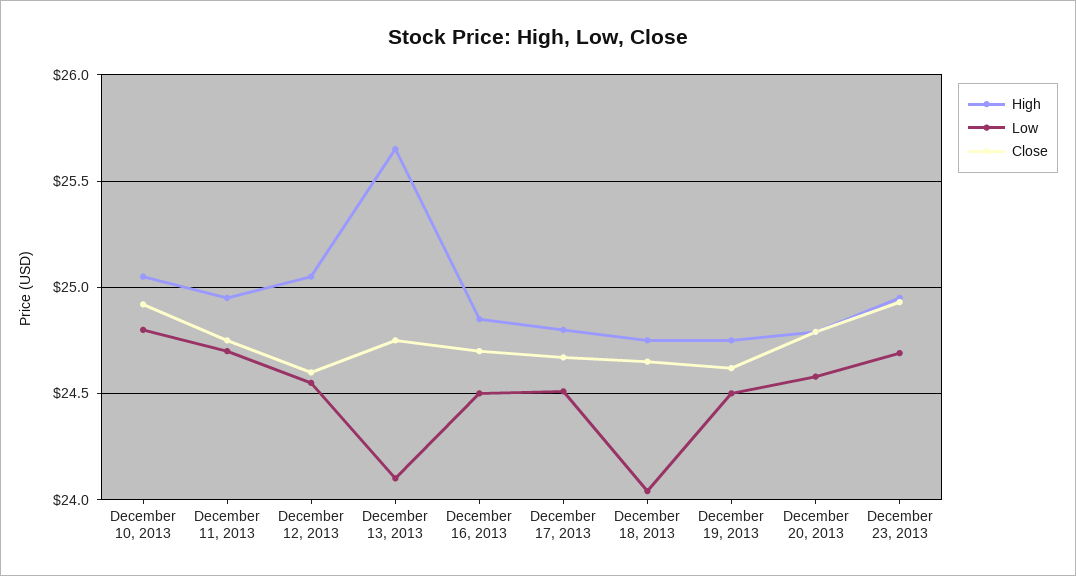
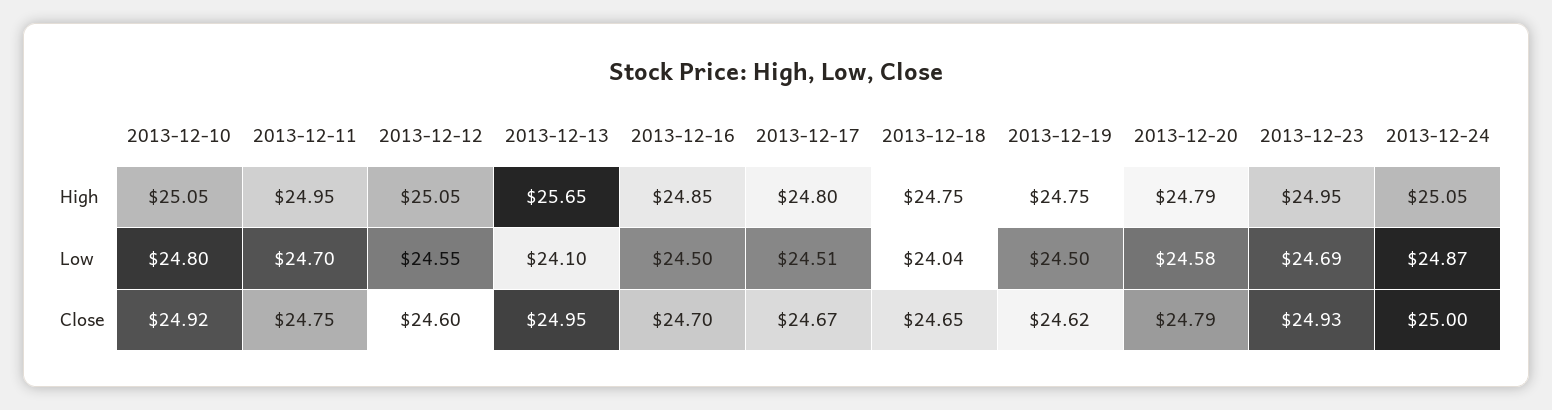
Close, December 13, 2013: 24.75 -> 24.95
High, 2013-12-24: none -> 25.05
Low, 2013-12-24: none -> 24.87
Close, 2013-12-24: none -> 25

